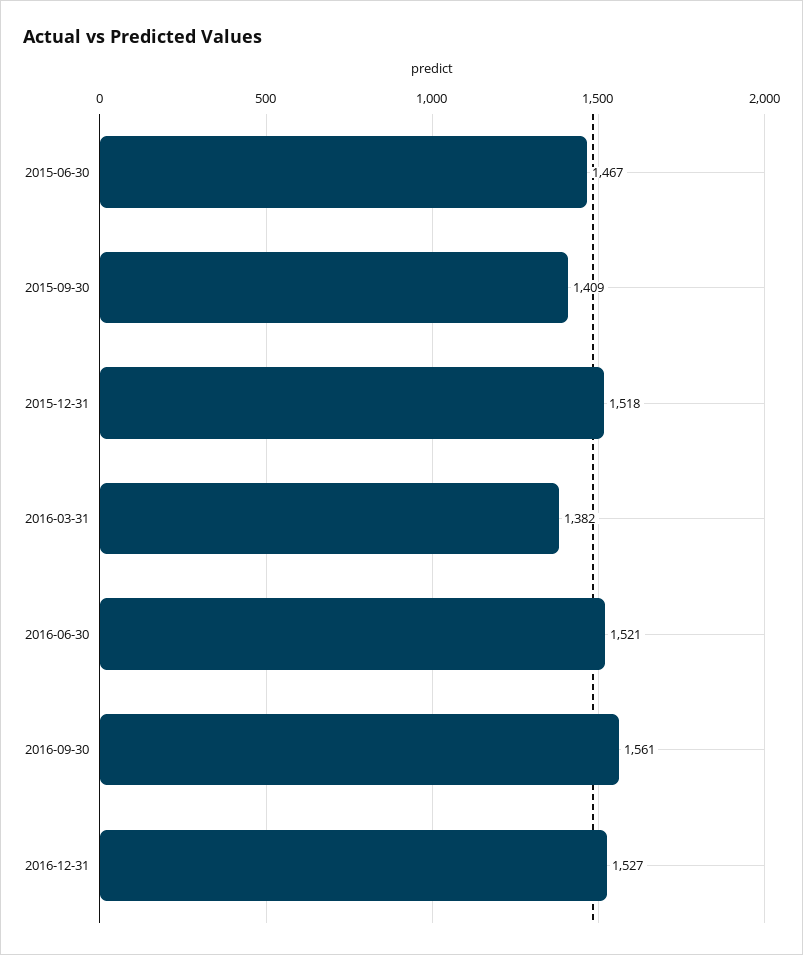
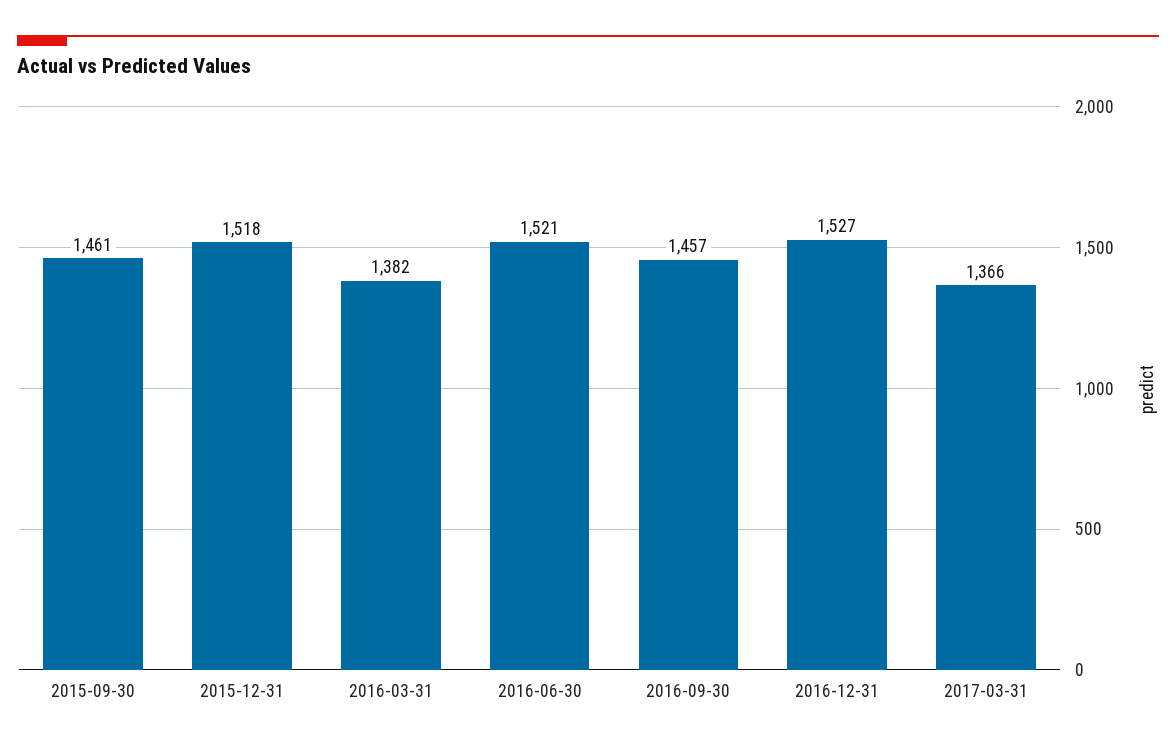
2015-06-30: 1467 -> none
2015-09-30: 1409 -> 1461
2016-09-30: 1561 -> 1457
2017-03-31: none -> 1366

